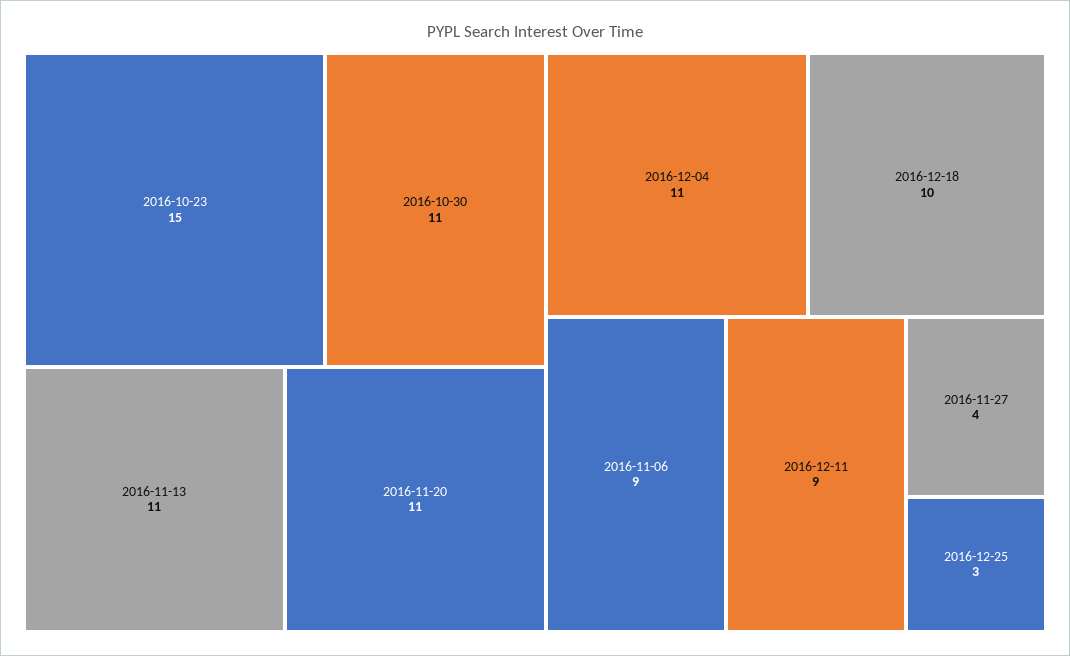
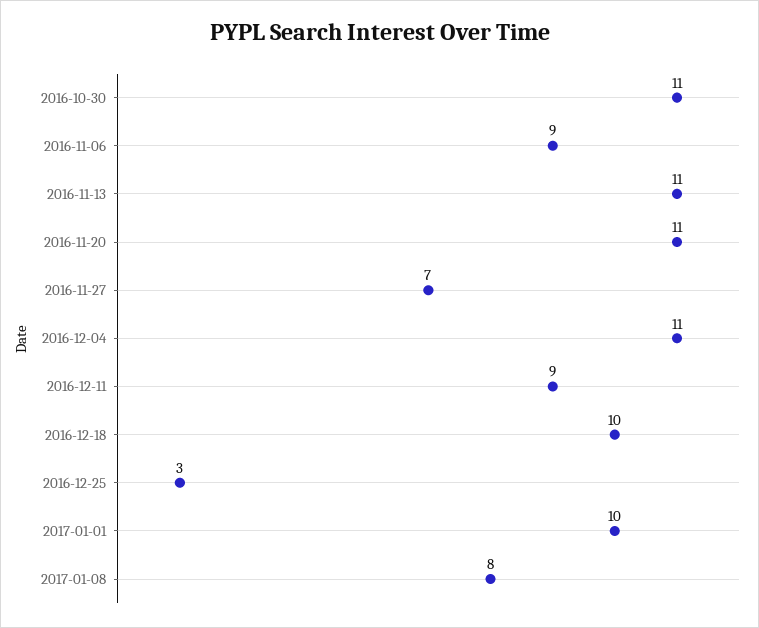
2016-10-23: 15 -> none
2016-11-27: 4 -> 7
2017-01-01: none -> 10
2017-01-08: none -> 8

